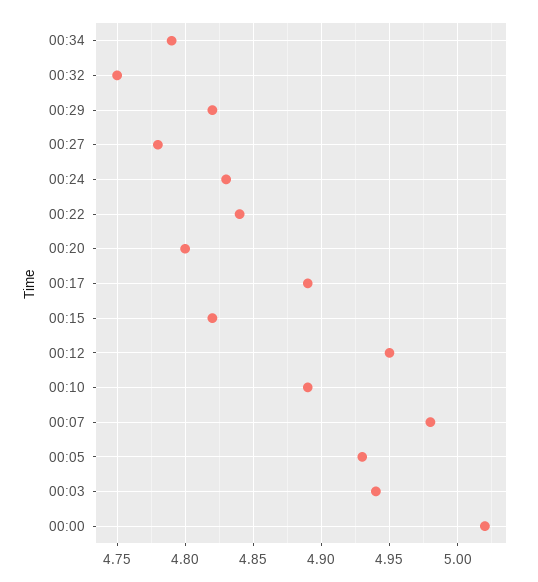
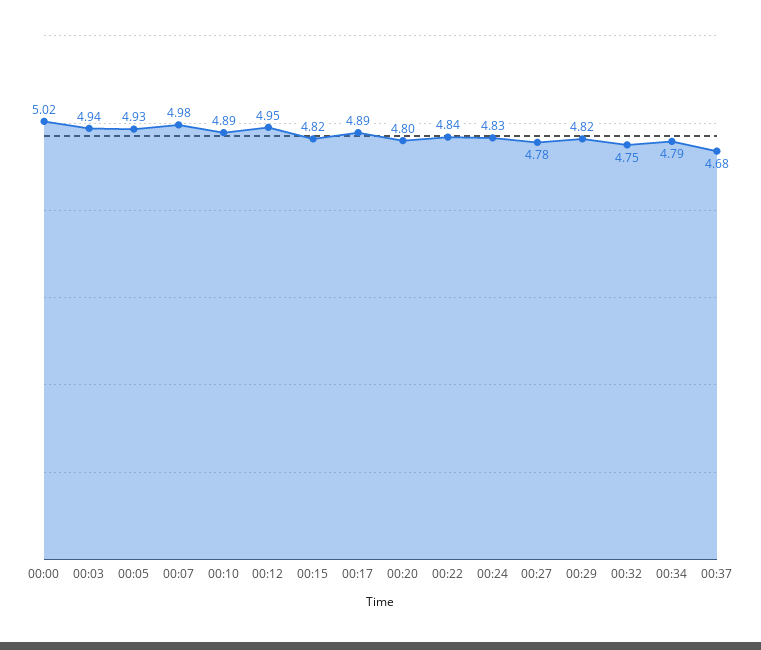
00:37: none -> 4.68

